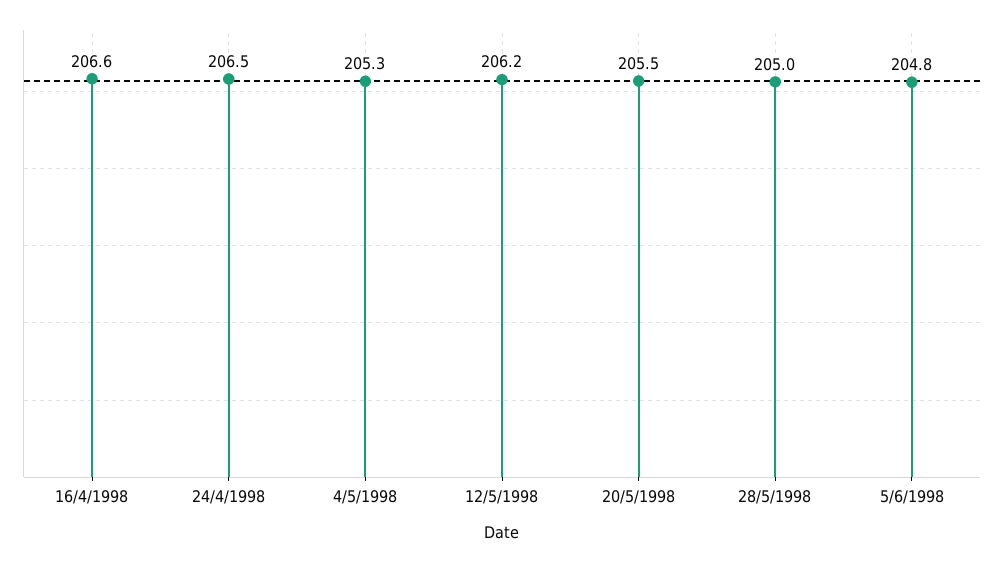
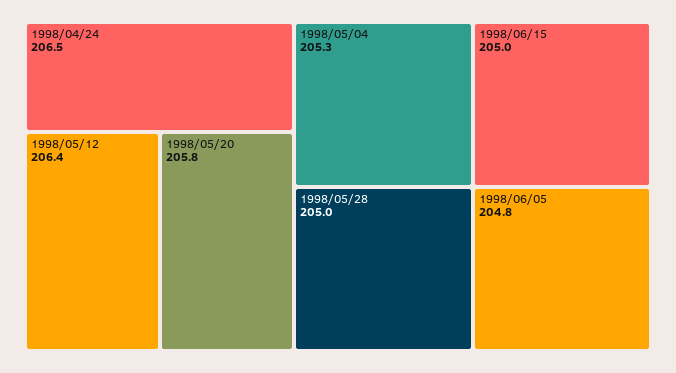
16/4/1998: 206.6 -> none
12/5/1998: 206.2 -> 206.4
20/5/1998: 205.5 -> 205.8
1998/06/15: none -> 205

